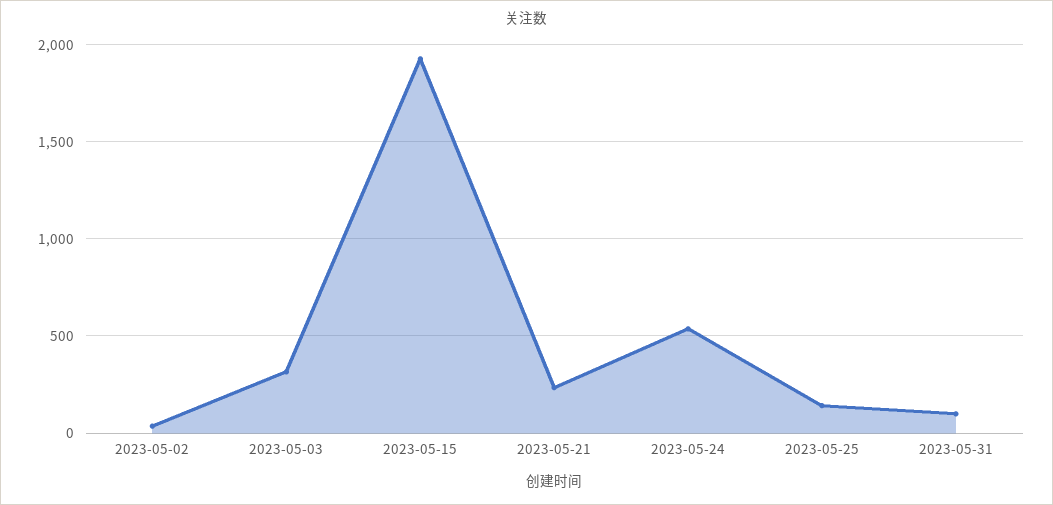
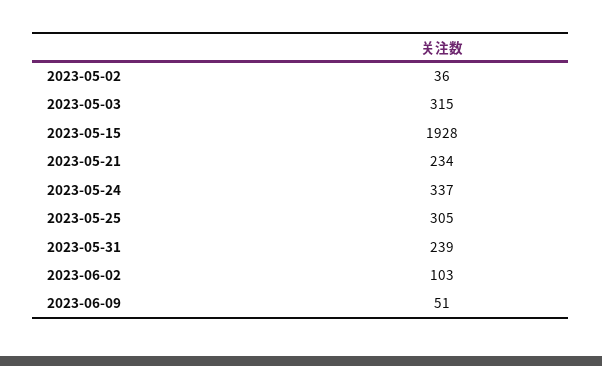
2023-05-24: 550 -> 337
2023-05-25: 150 -> 305
2023-05-31: 100 -> 239
2023-06-02: none -> 103
2023-06-09: none -> 51

